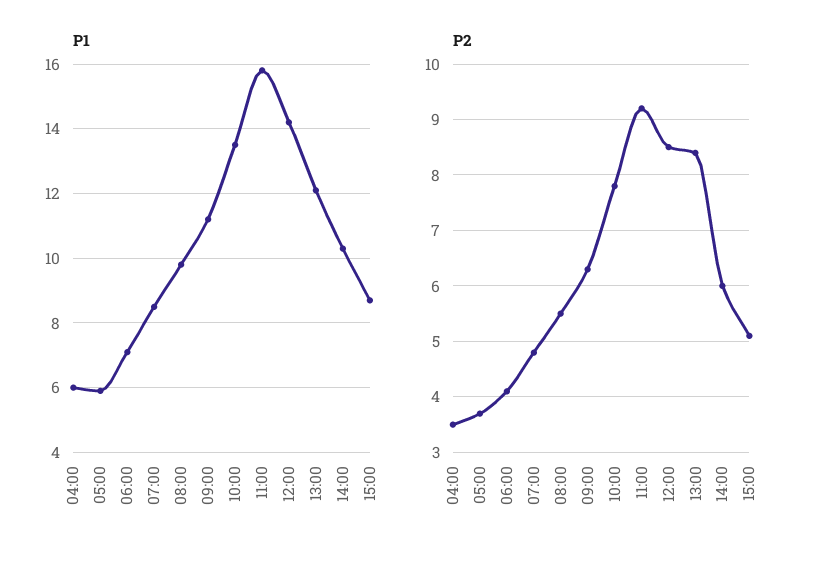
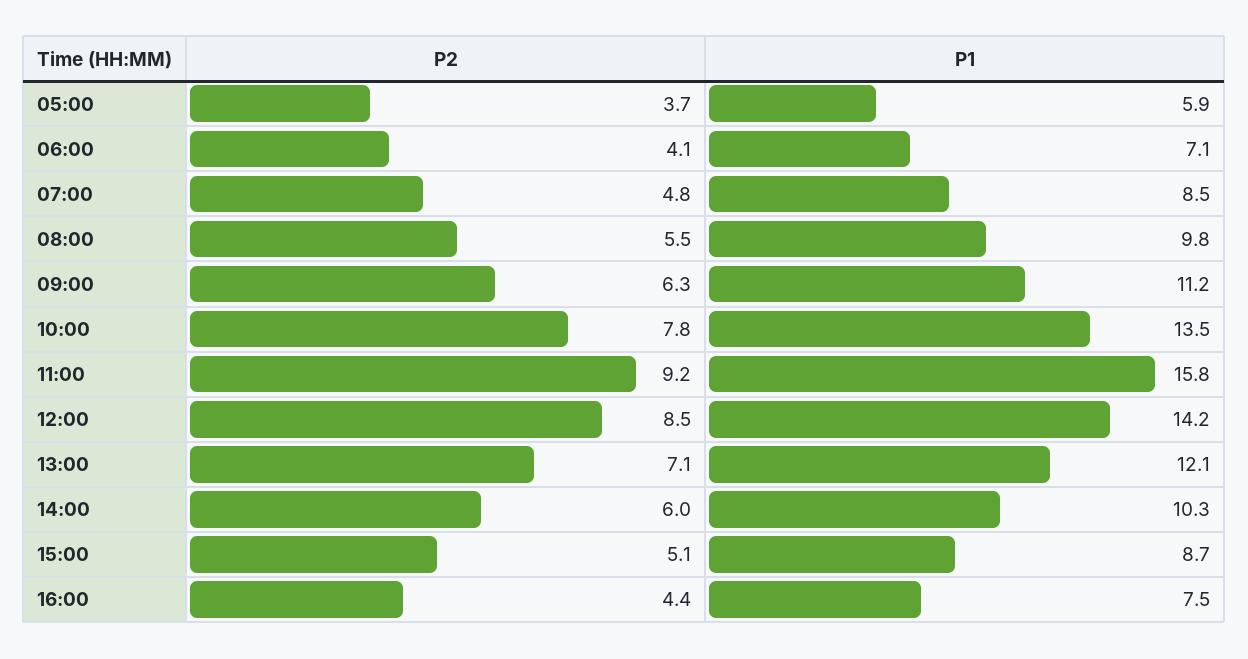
P1, 04:00: 6 -> none
P2, 04:00: 3.5 -> none
P2, 13:00: 8.5 -> 7.1
P2, 16:00: none -> 4.4
P1, 16:00: none -> 7.5

